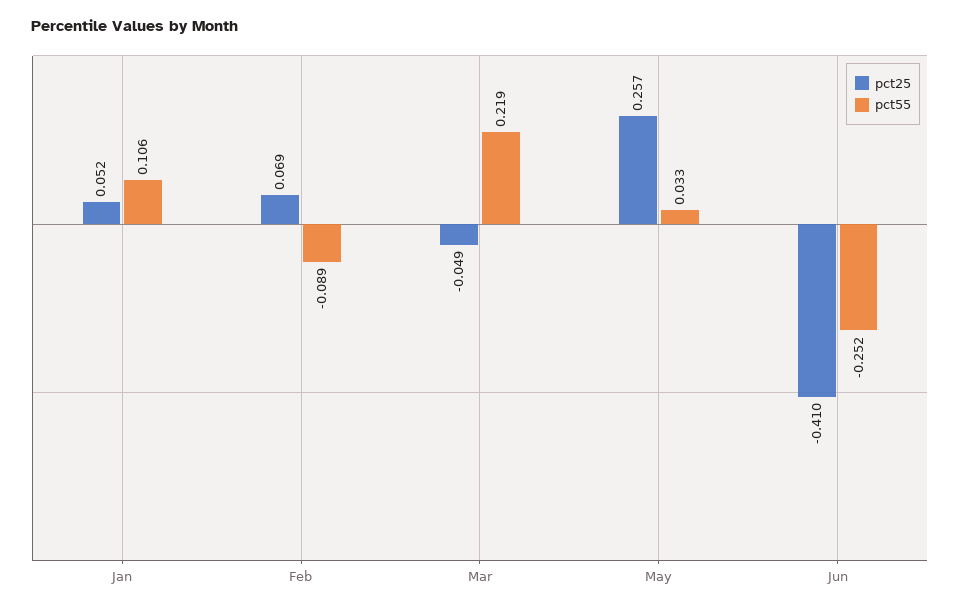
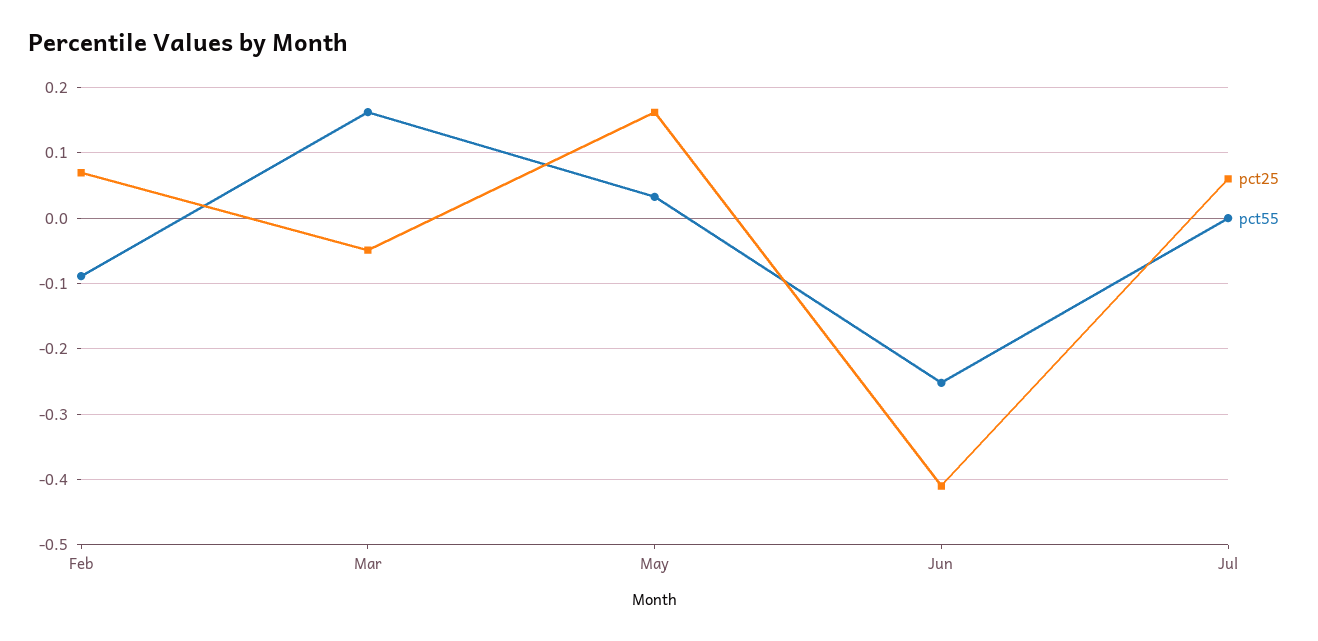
pct25, Jan: 0.052 -> none
pct55, Jan: 0.106 -> none
pct55, Mar: 0.219 -> 0.16
pct25, May: 0.257 -> 0.16
pct25, Jul: none -> 0.06
pct55, Jul: none -> 0

